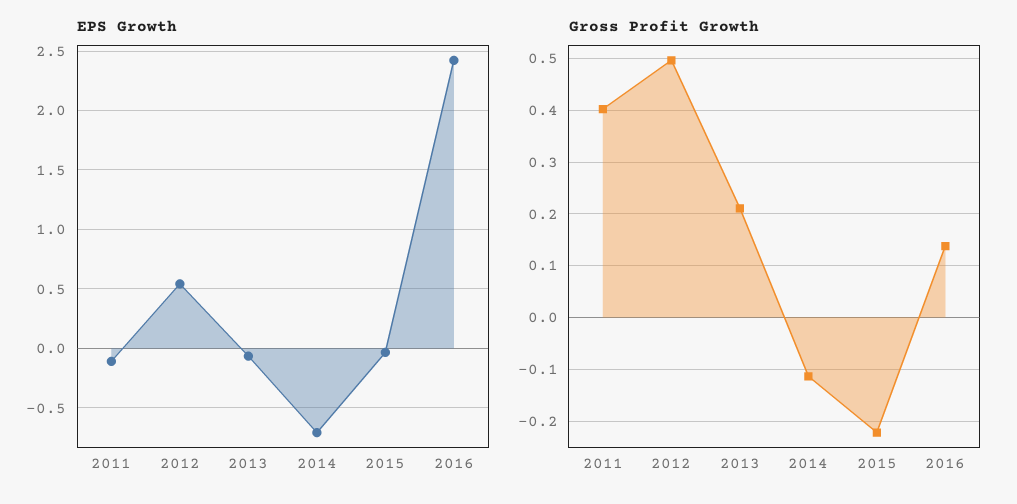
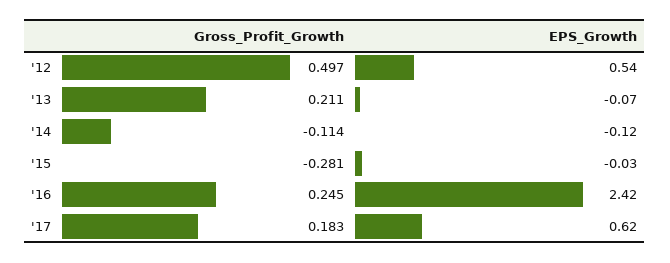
EPS Growth, 2011: -0.1 -> none
EPS Growth, 2014: -0.7 -> -0.12
Gross Profit Growth, 2011: 0.4 -> none
Gross Profit Growth, 2015: -0.22 -> -0.281
Gross Profit Growth, 2016: 0.14 -> 0.245
Gross Profit Growth, '17: none -> 0.183
EPS Growth, '17: none -> 0.62

